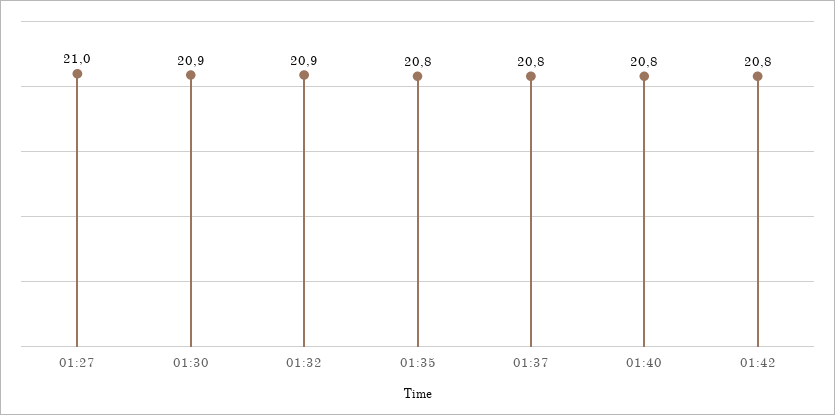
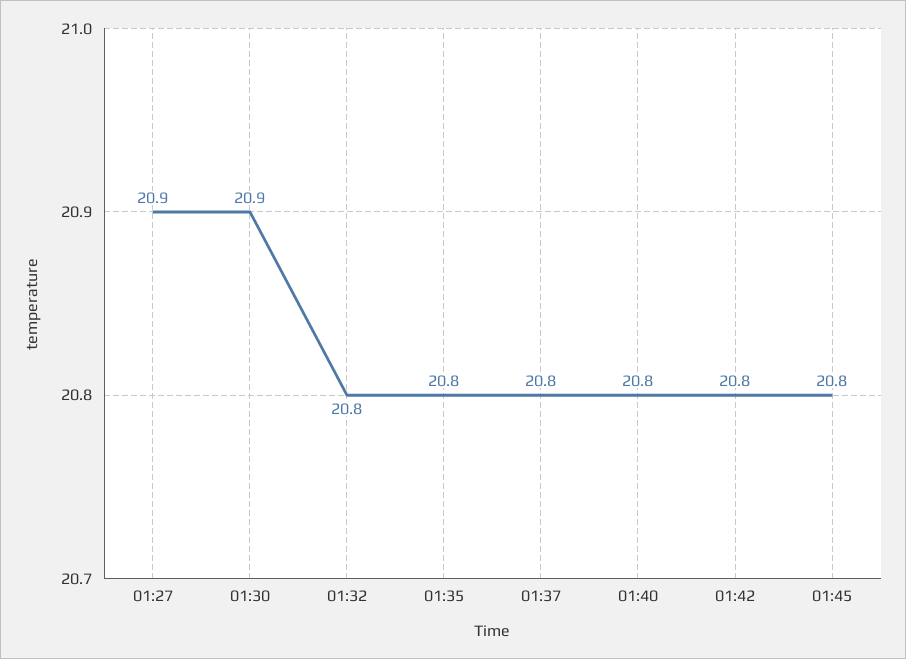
01:27: 21 -> 20.9
01:32: 20.9 -> 20.8
01:45: none -> 20.8

